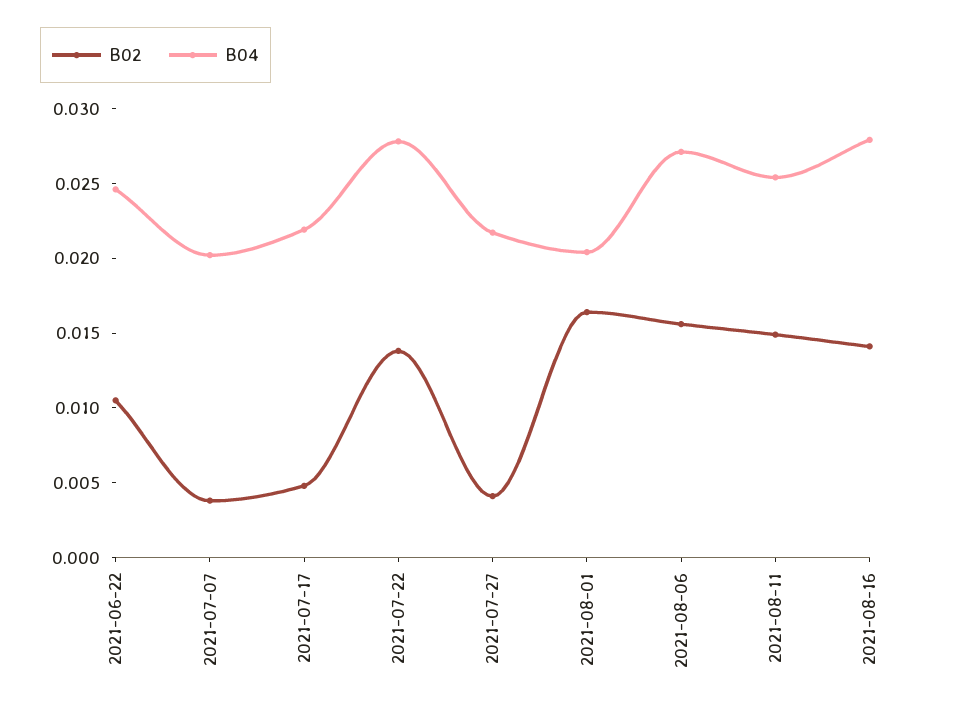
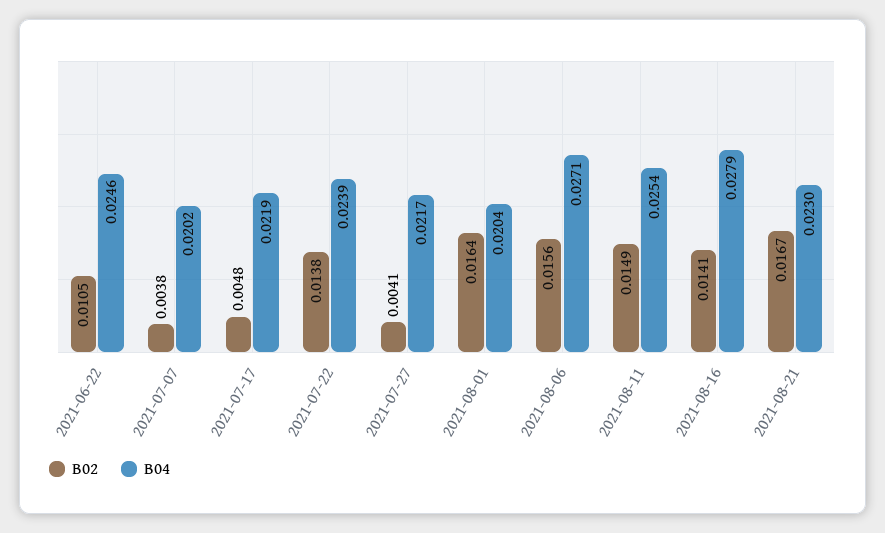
B04, 2021-07-22: 0.028 -> 0.0239
B02, 2021-08-21: none -> 0.0167
B04, 2021-08-21: none -> 0.023

